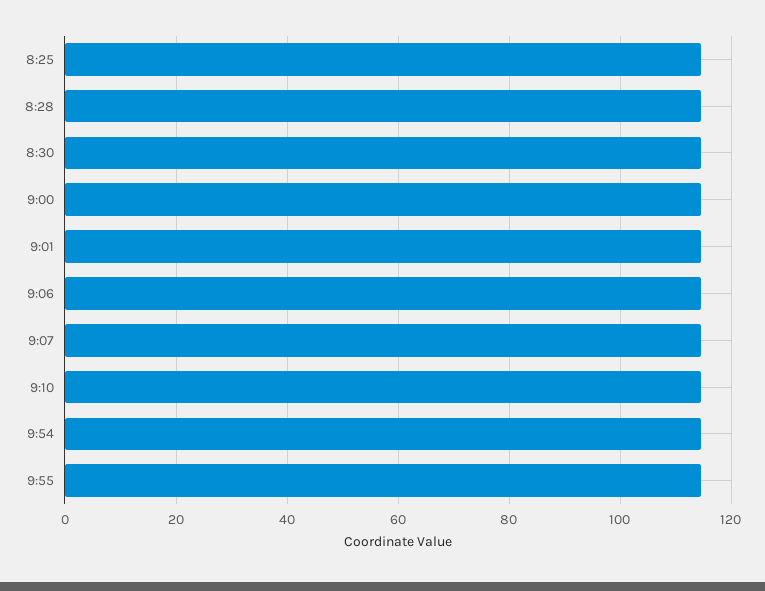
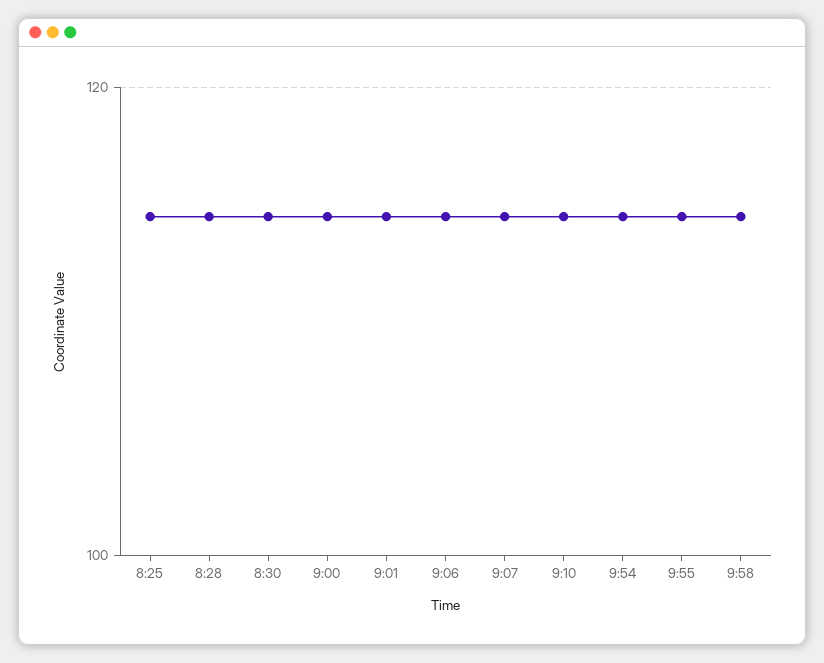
9:58: none -> 114

